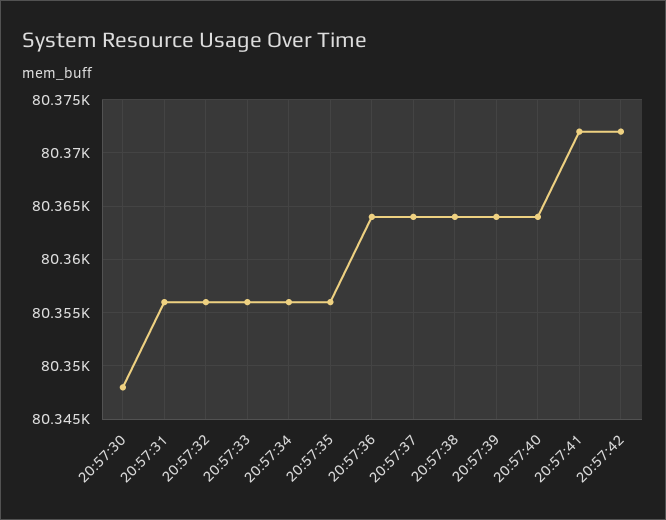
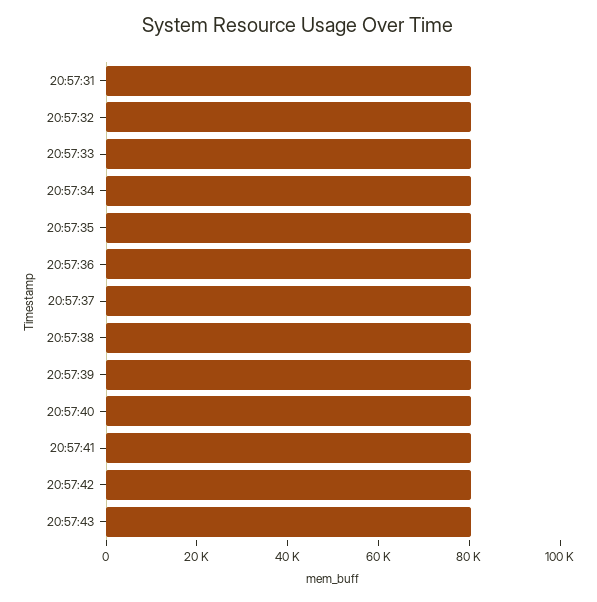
20:57:30: 80348 -> none
20:57:43: none -> 80000

